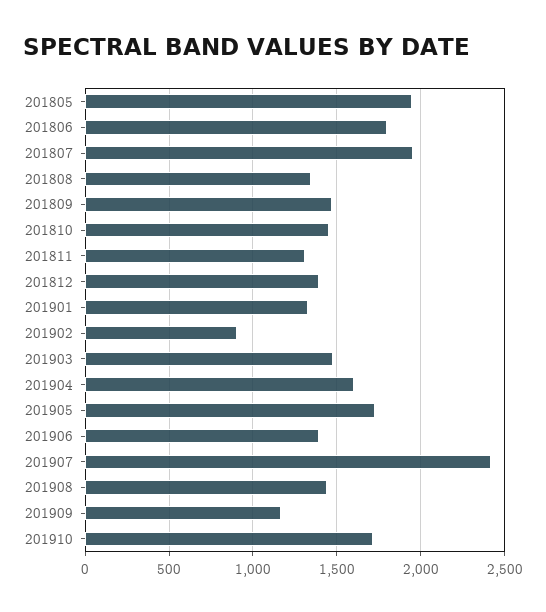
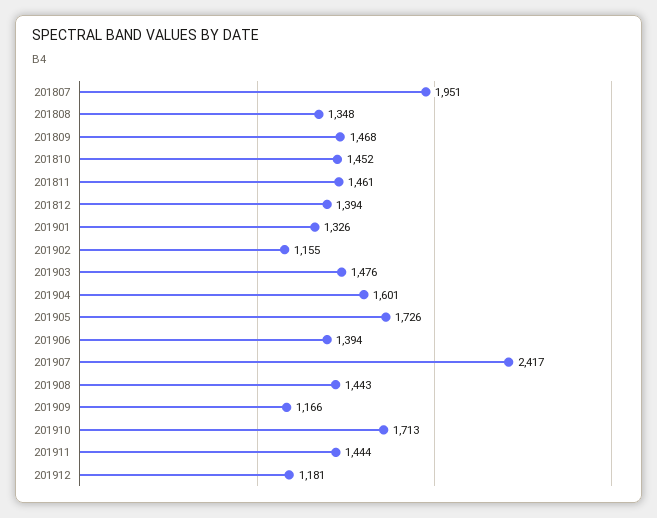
201805: 1950 -> none
201806: 1800 -> none
201811: 1300 -> 1461
201902: 900 -> 1155
201911: none -> 1444
201912: none -> 1181

